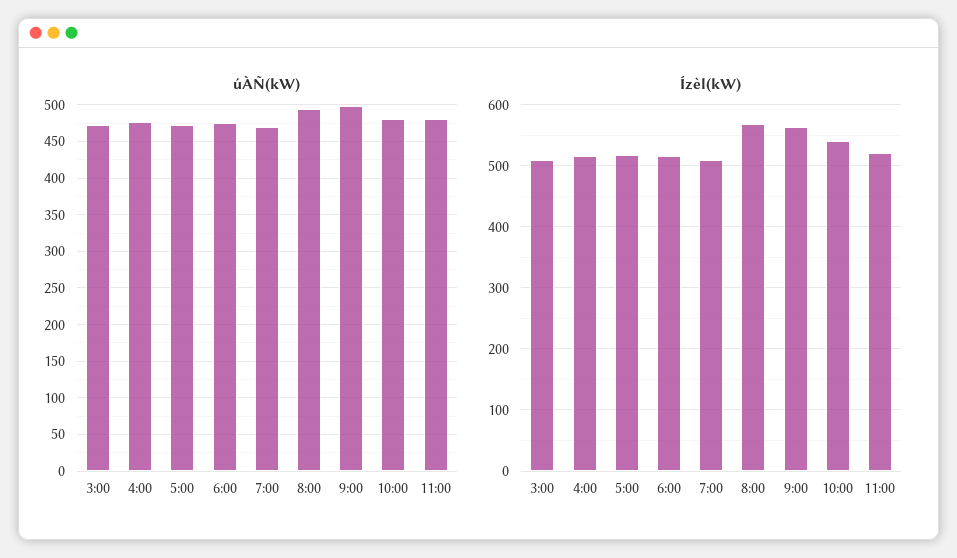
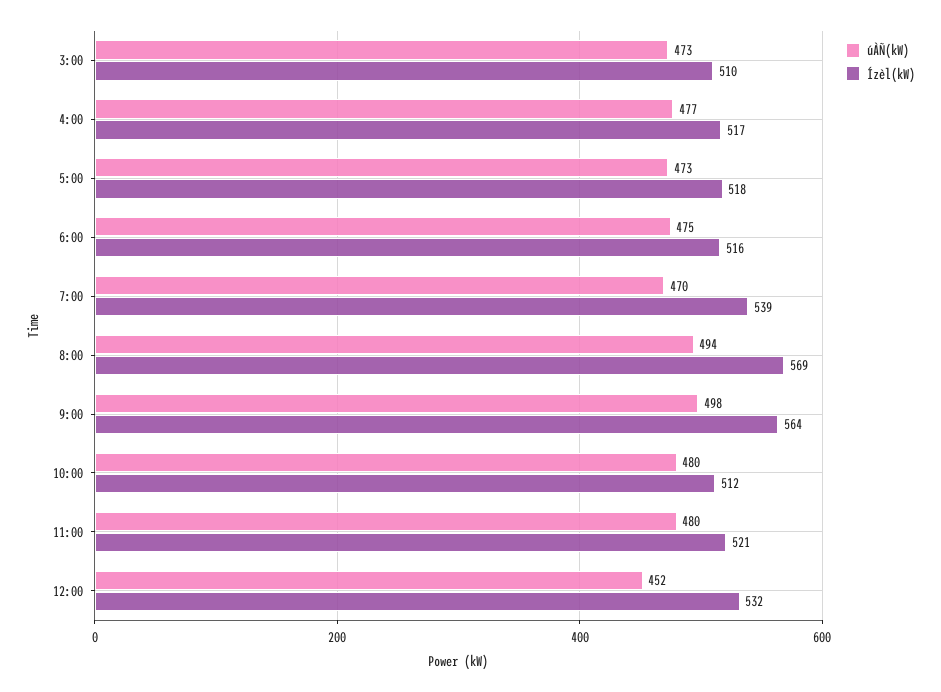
Ízèl(kW), 7:00: 510 -> 539
Ízèl(kW), 10:00: 540 -> 512
úÀÑ(kW), 12:00: none -> 452
Ízèl(kW), 12:00: none -> 532

